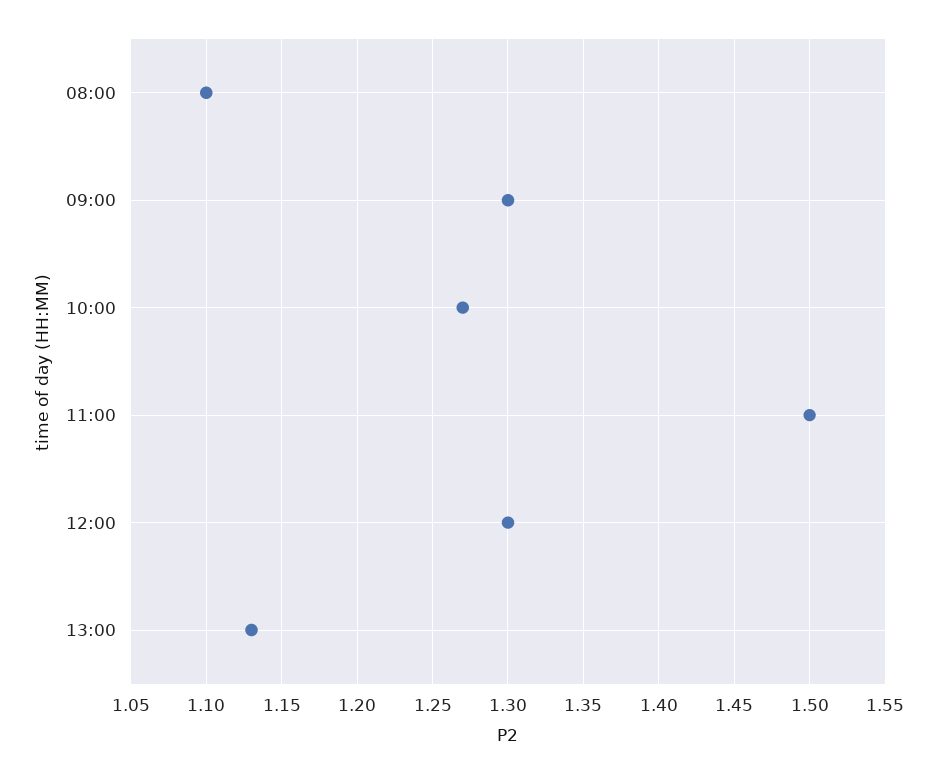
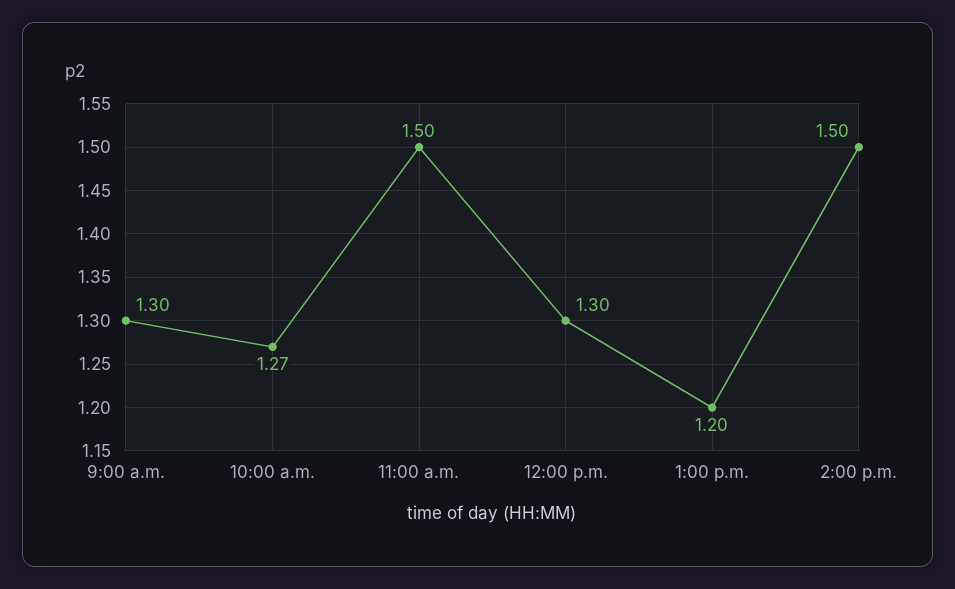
08:00: 1.1 -> none
13:00: 1.13 -> 1.2
2:00 p.m.: none -> 1.5

